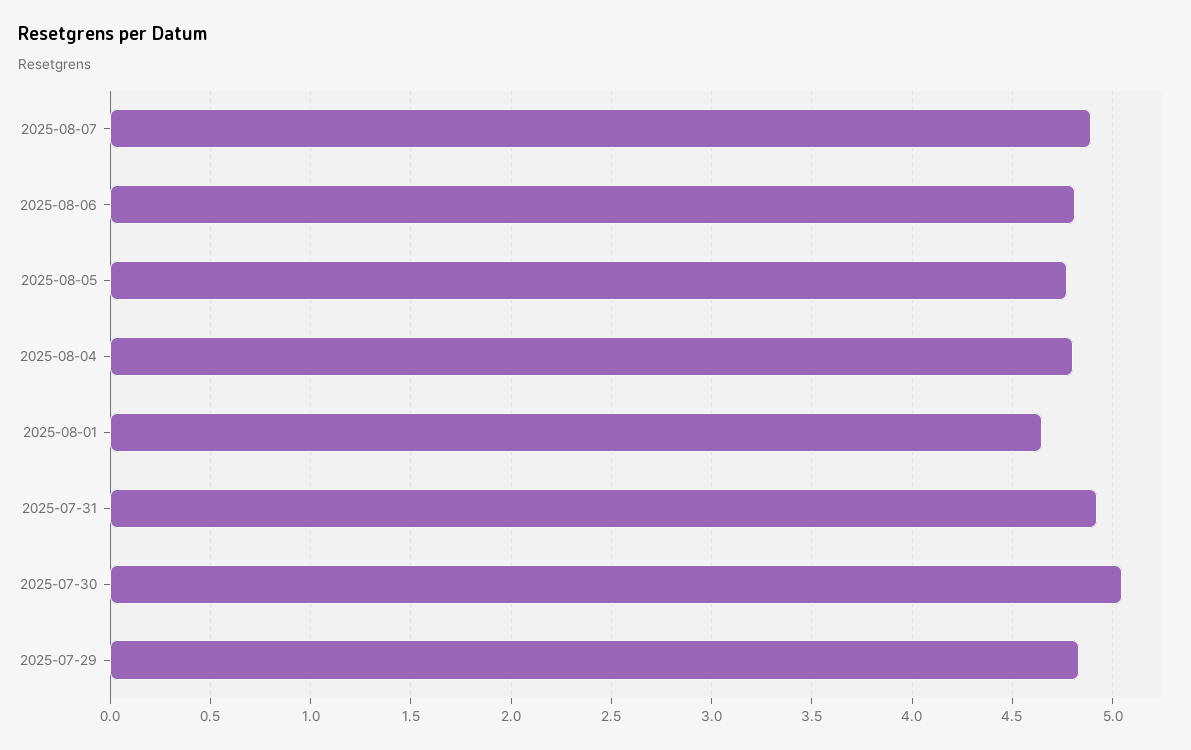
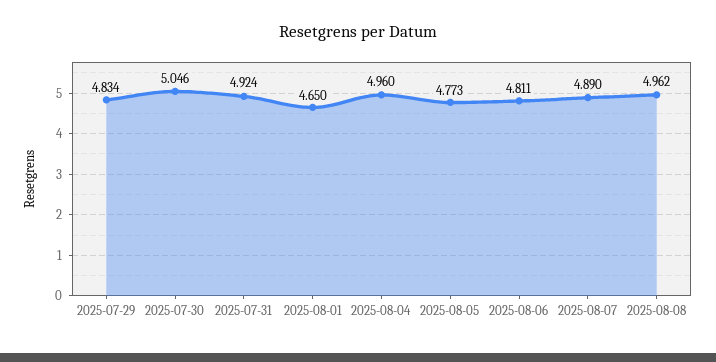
2025-08-04: 4.8 -> 4.96
2025-08-08: none -> 4.962

